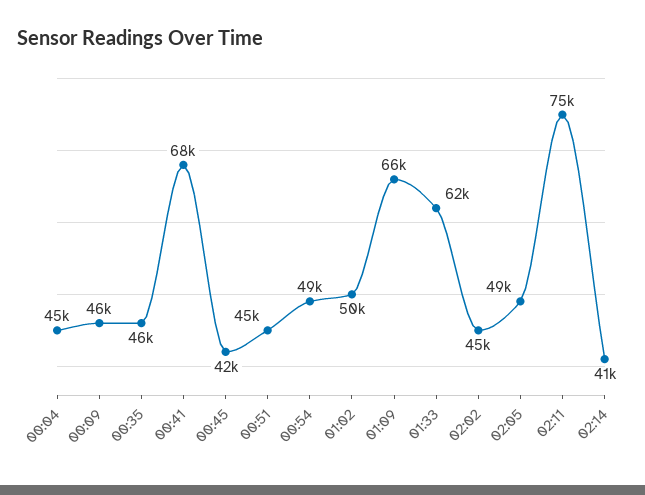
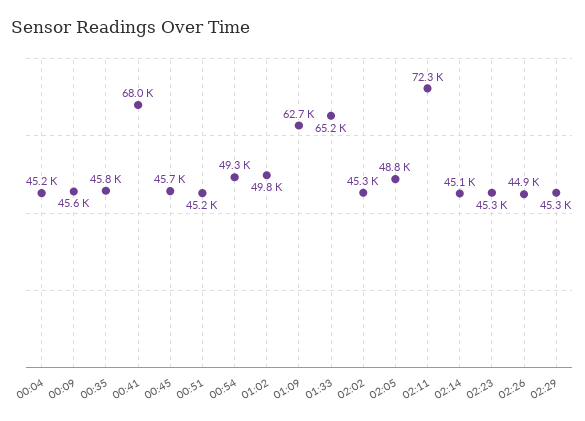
00:45: 42000 -> 45700
01:09: 66000 -> 62700
01:33: 62000 -> 65200
02:11: 75000 -> 72300
02:14: 41000 -> 45100
02:23: none -> 45300
02:26: none -> 44900
02:29: none -> 45300

